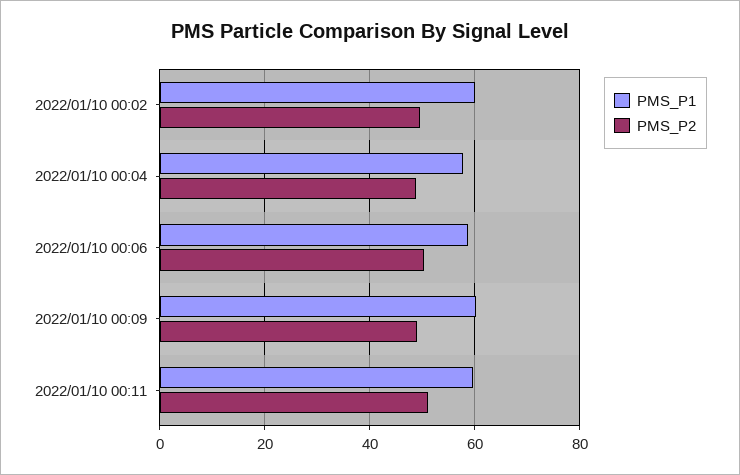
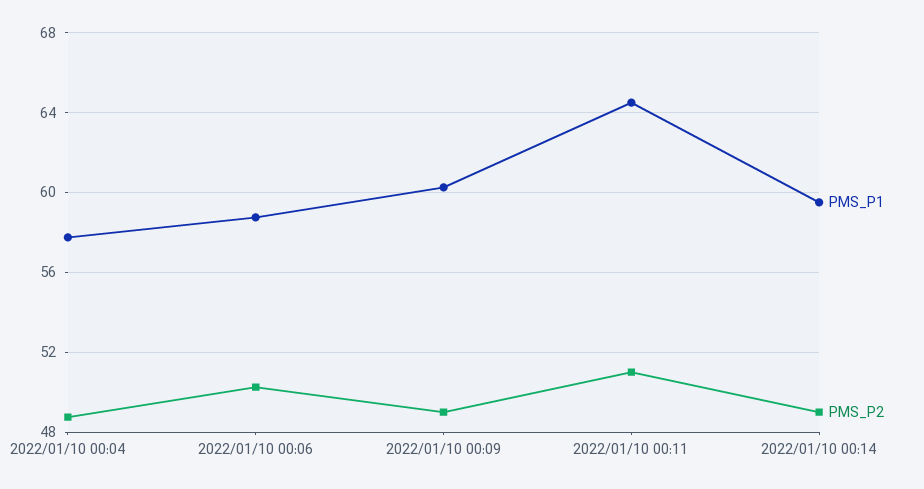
PMS_P1, 2022/01/10 00:02: 60 -> none
PMS_P2, 2022/01/10 00:02: 50 -> none
PMS_P1, 2022/01/10 00:11: 60 -> 64.5
PMS_P1, 2022/01/10 00:14: none -> 59.5
PMS_P2, 2022/01/10 00:14: none -> 49

